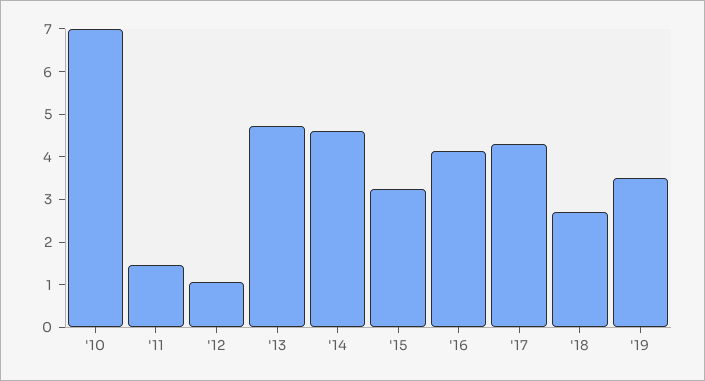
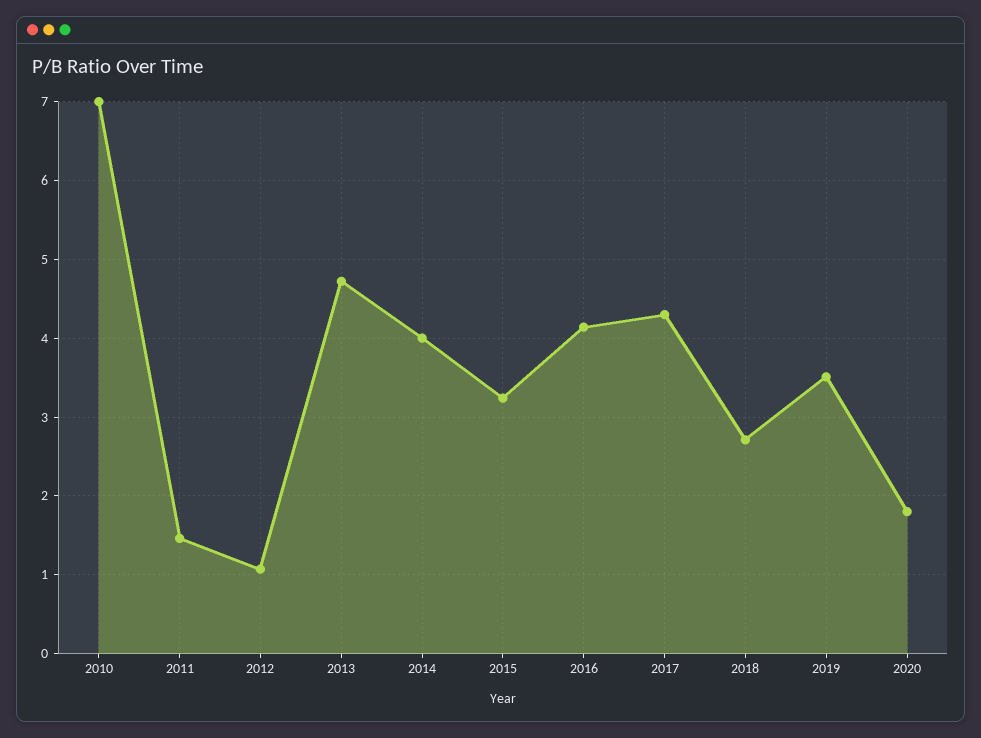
'14: 4.6 -> 4
2020: none -> 1.8

